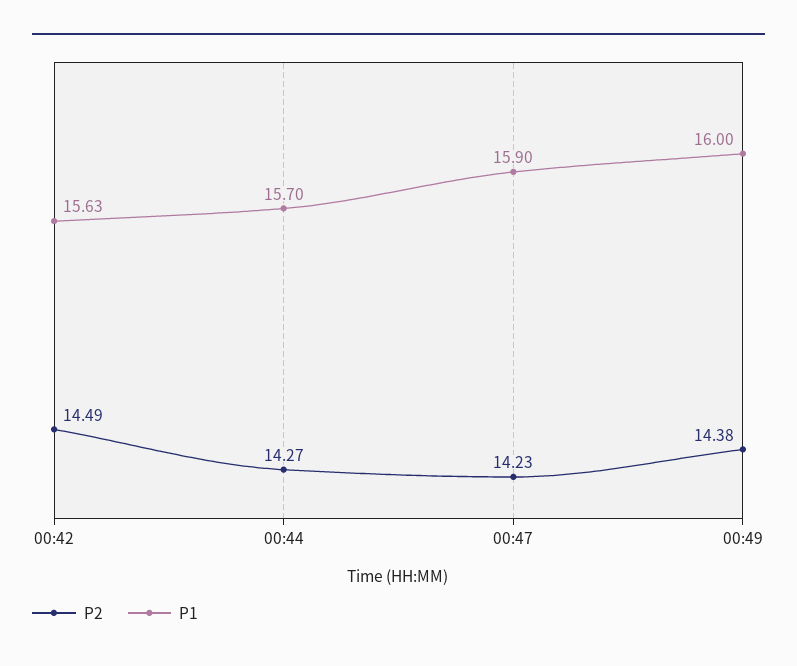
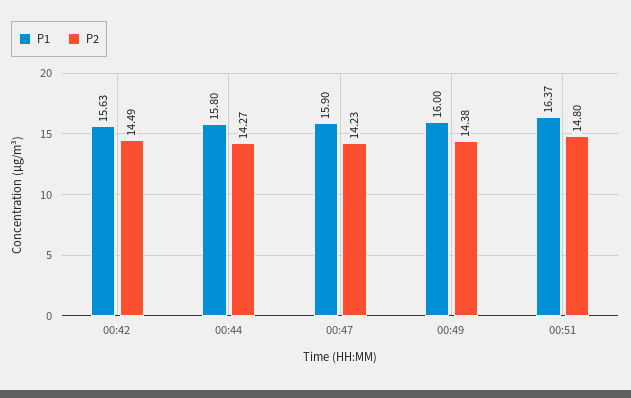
P1, 00:44: 15.7 -> 15.8
P1, 00:51: none -> 16.37
P2, 00:51: none -> 14.8

